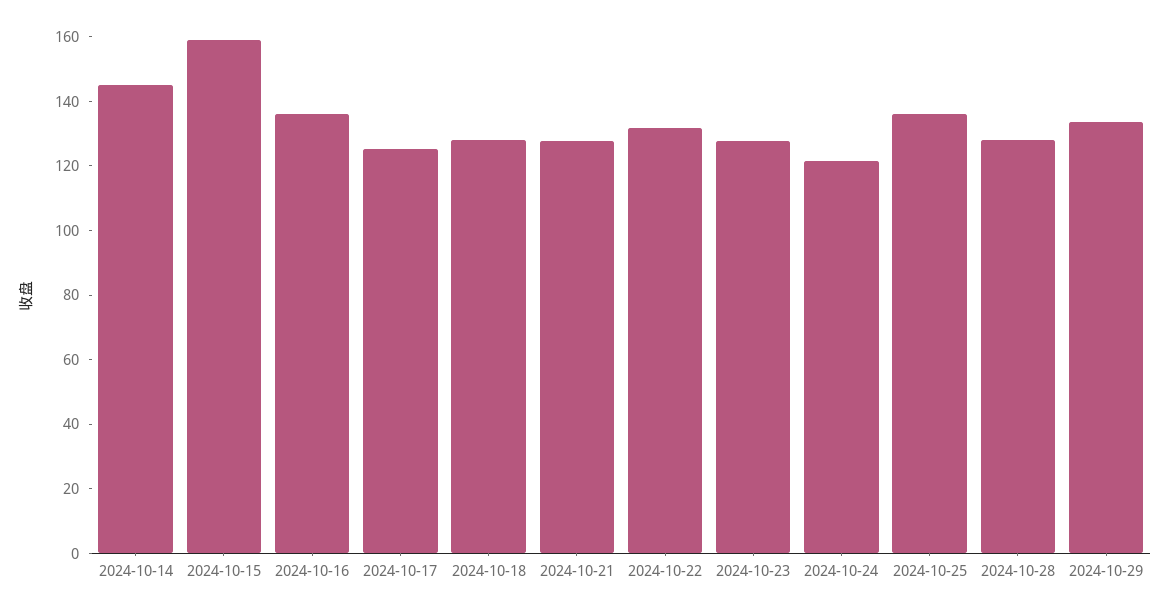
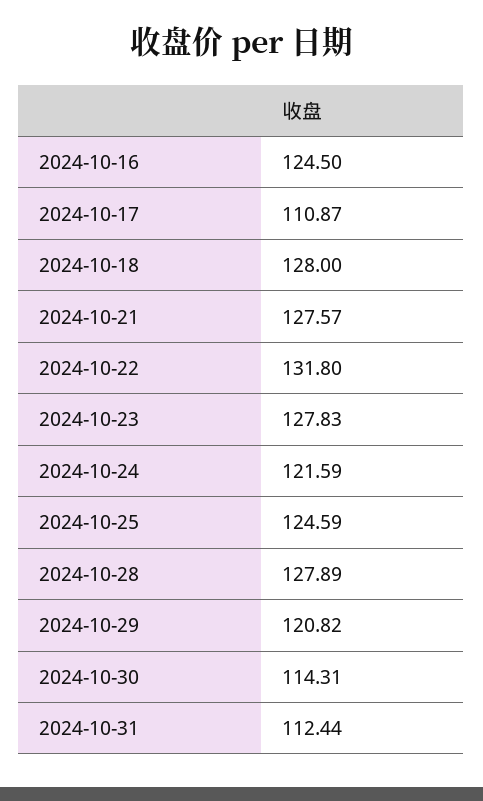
2024-10-14: 145 -> none
2024-10-15: 160 -> none
2024-10-16: 135 -> 124.5
2024-10-17: 125 -> 110.87
2024-10-25: 135 -> 124.59
2024-10-29: 135 -> 120.82
2024-10-30: none -> 114.31
2024-10-31: none -> 112.44

